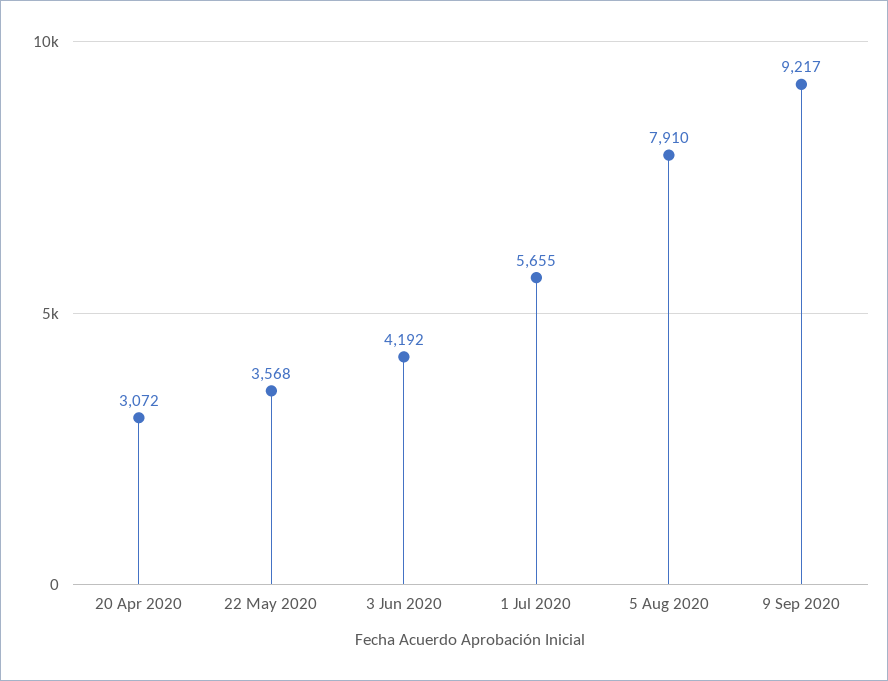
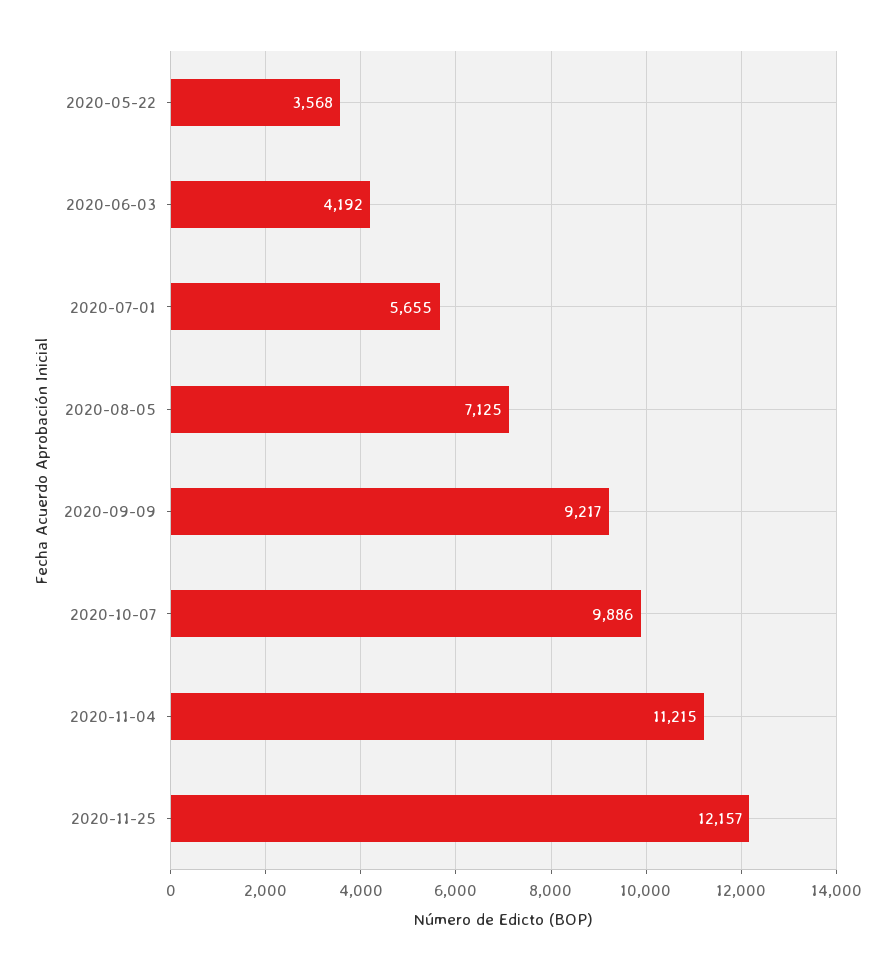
20 Apr 2020: 3072 -> none
5 Aug 2020: 7910 -> 7125
2020-10-07: none -> 9886
2020-11-04: none -> 11215
2020-11-25: none -> 12157

